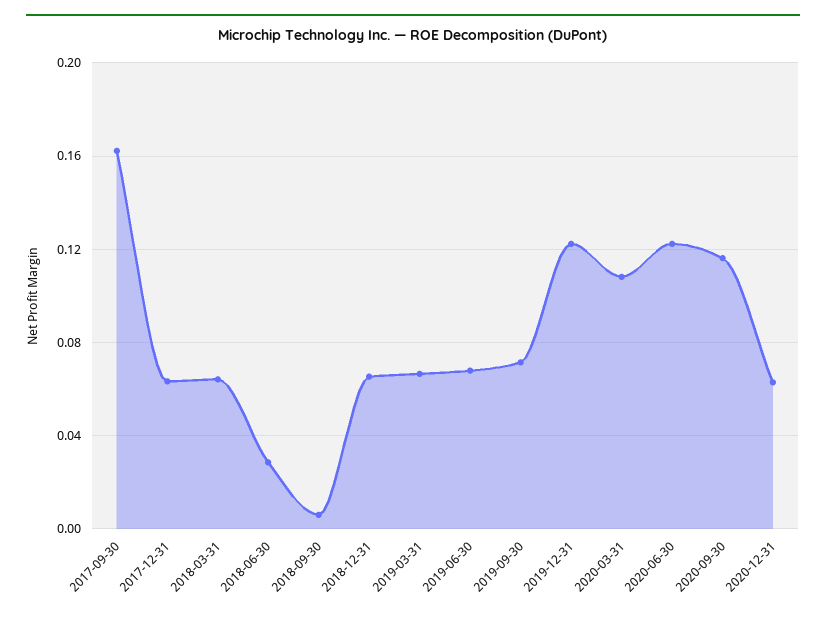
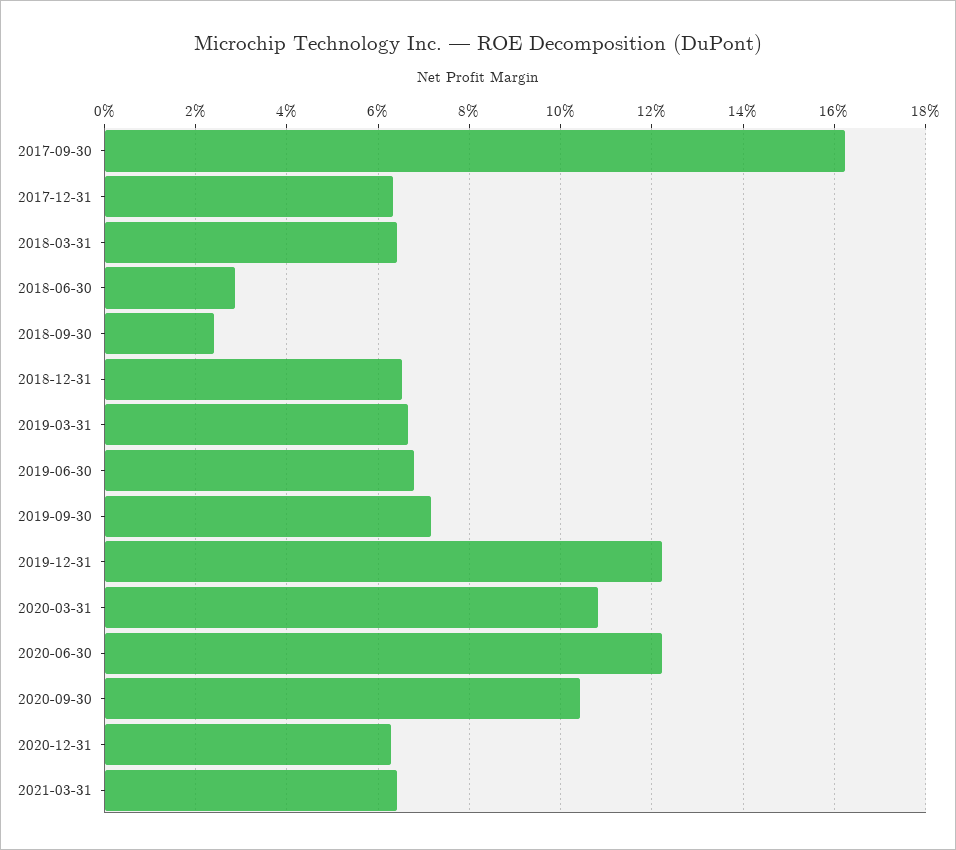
2018-09-30: 0.005 -> 0.024
2020-09-30: 0.115 -> 0.104
2021-03-31: none -> 0.064

